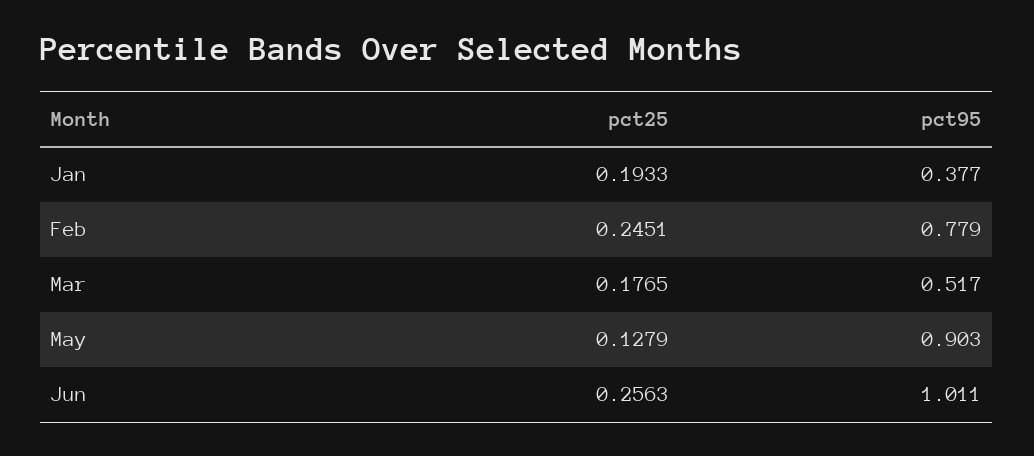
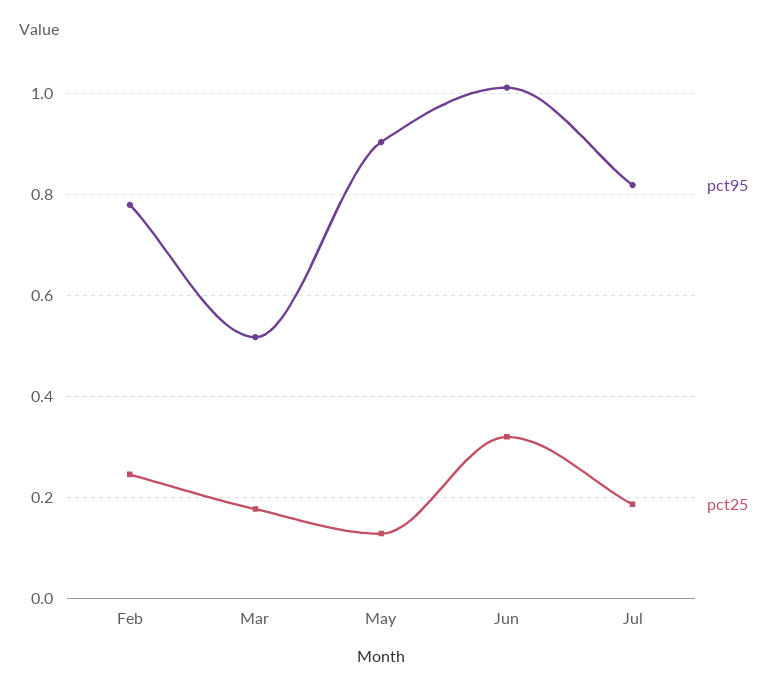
pct25, Jan: 0.1933 -> none
pct95, Jan: 0.377 -> none
pct25, Jun: 0.2563 -> 0.32
pct95, Jul: none -> 0.82
pct25, Jul: none -> 0.18

